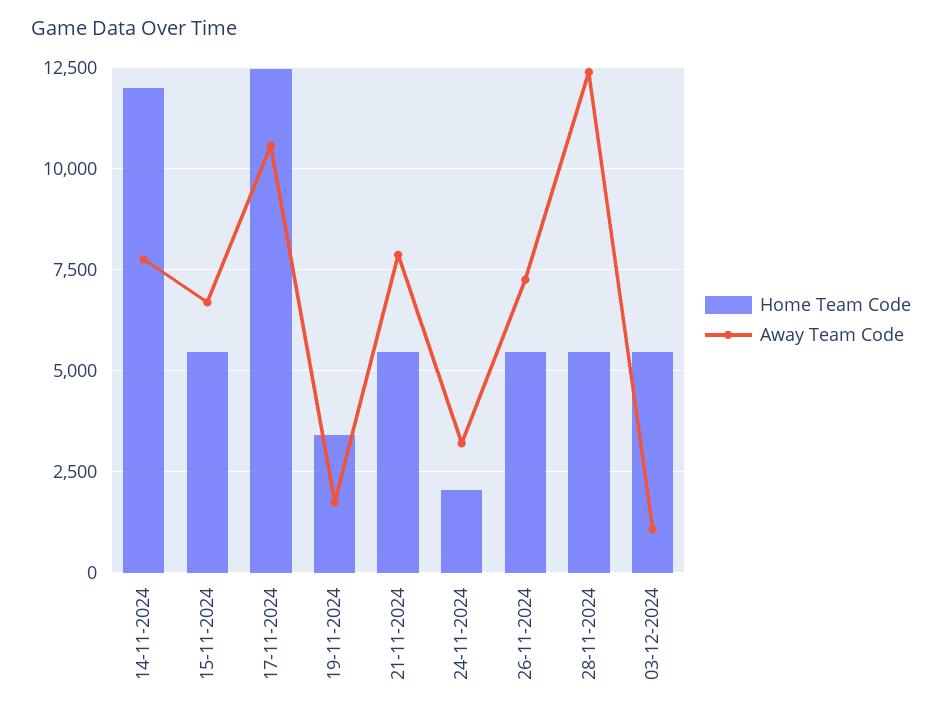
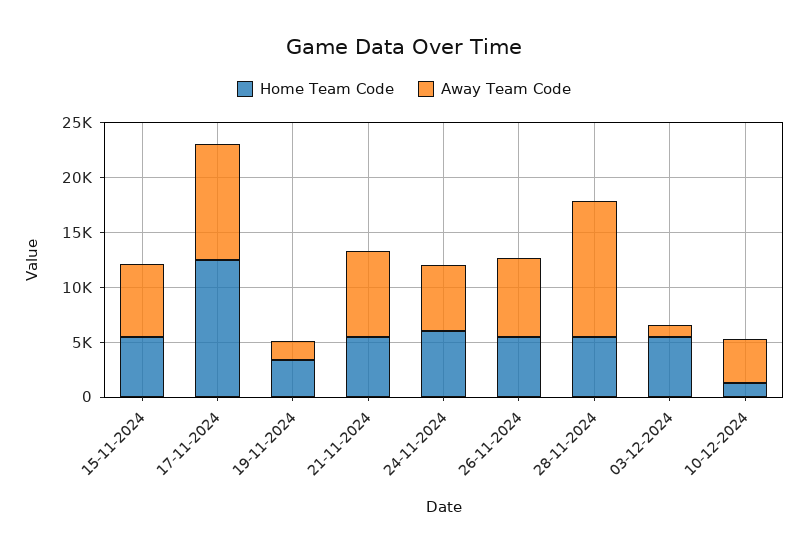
Home Team Code, 14-11-2024: 12000 -> none
Away Team Code, 14-11-2024: 7750 -> none
Home Team Code, 24-11-2024: 2000 -> 6000
Away Team Code, 24-11-2024: 3250 -> 6000
Home Team Code, 10-12-2024: none -> 1000
Away Team Code, 10-12-2024: none -> 4000

